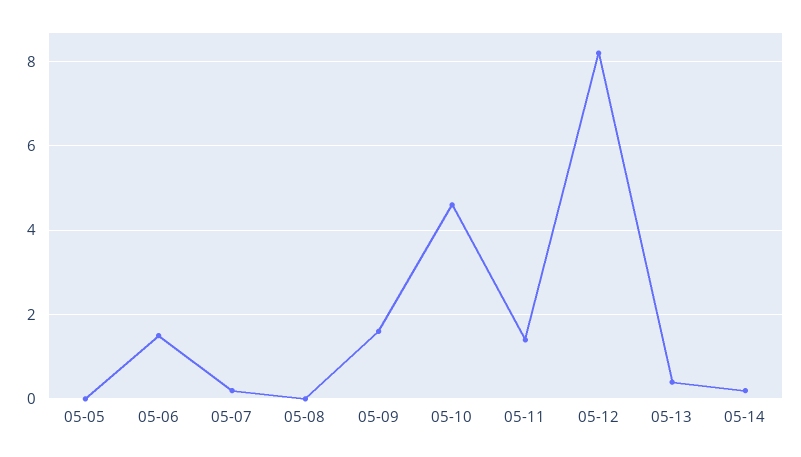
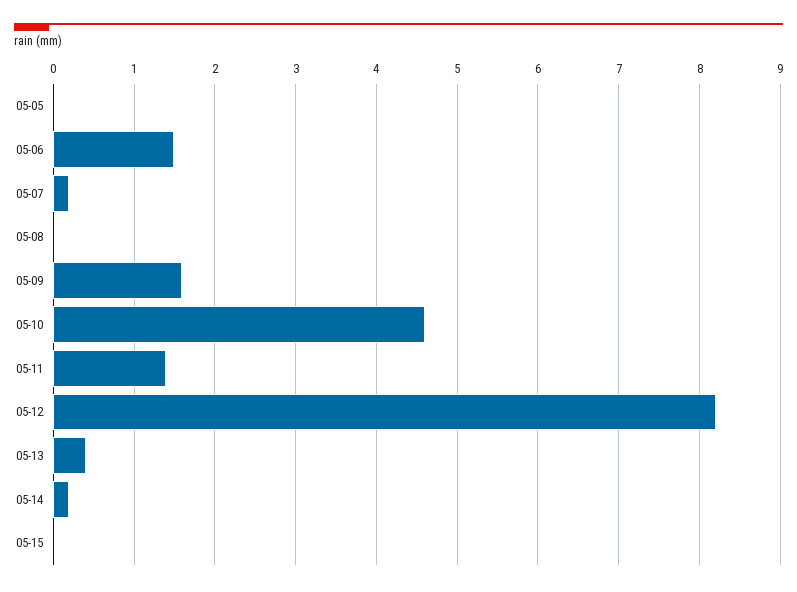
05-15: none -> 0

